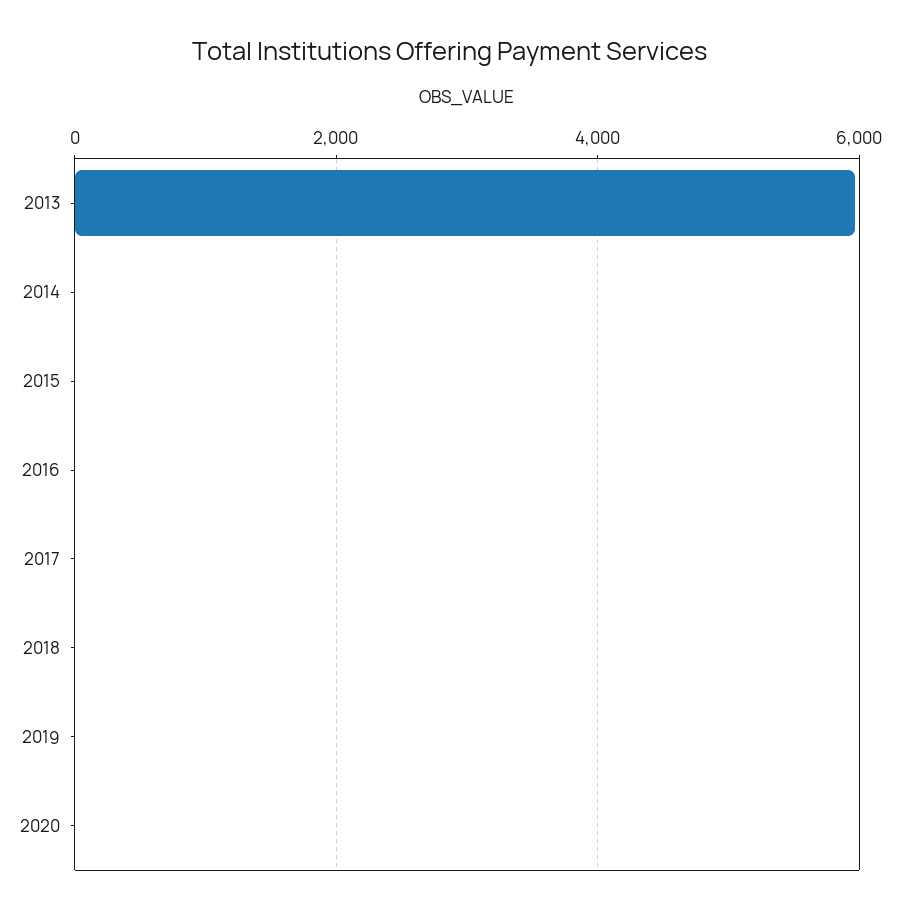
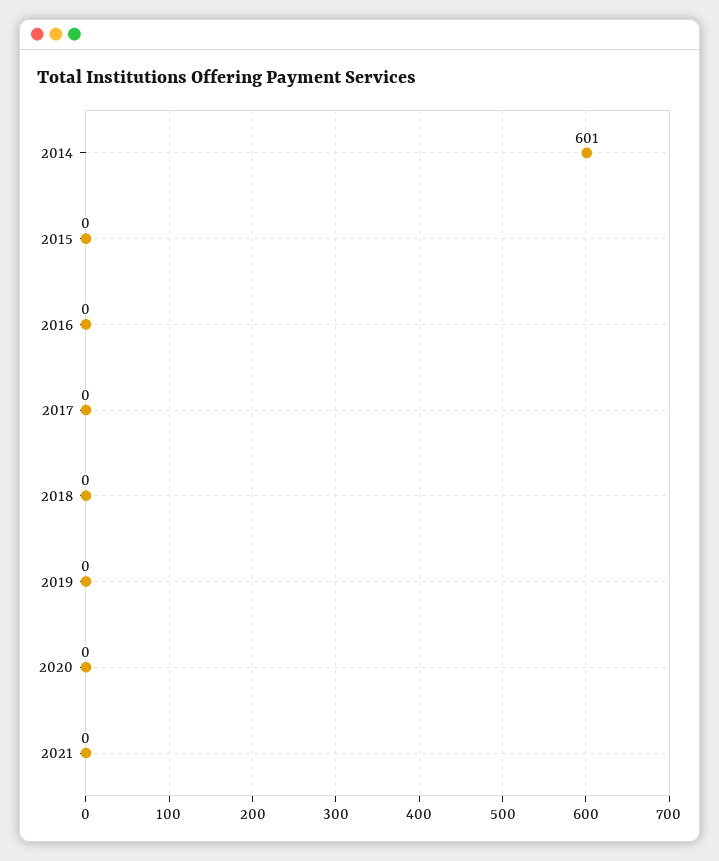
2013: 6000 -> none
2014: 0 -> 601
2021: none -> 0

